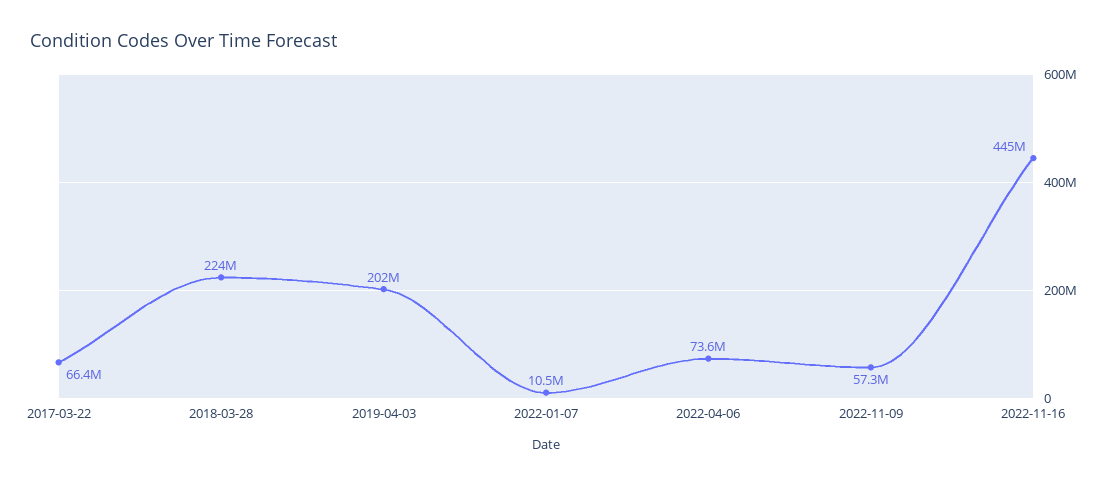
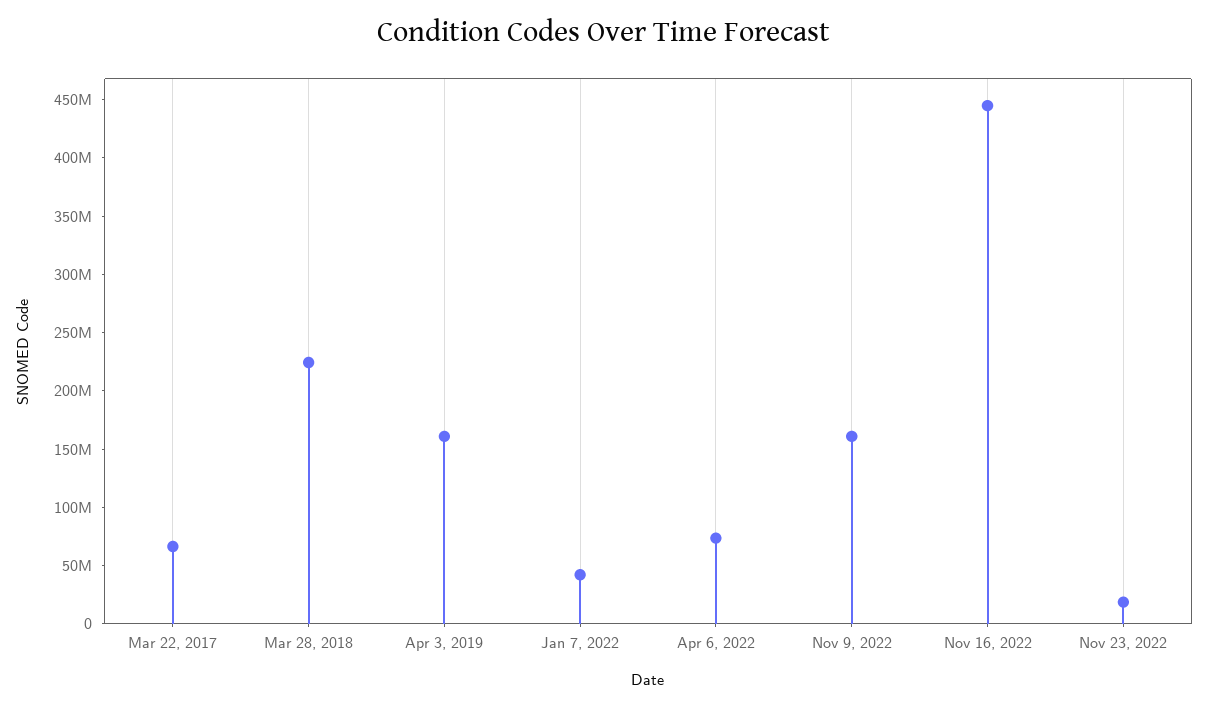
2019-04-03: 202000000 -> 160000000
2022-01-07: 10500000 -> 40000000
2022-11-09: 57300000 -> 160000000
Nov 23, 2022: none -> 20000000

